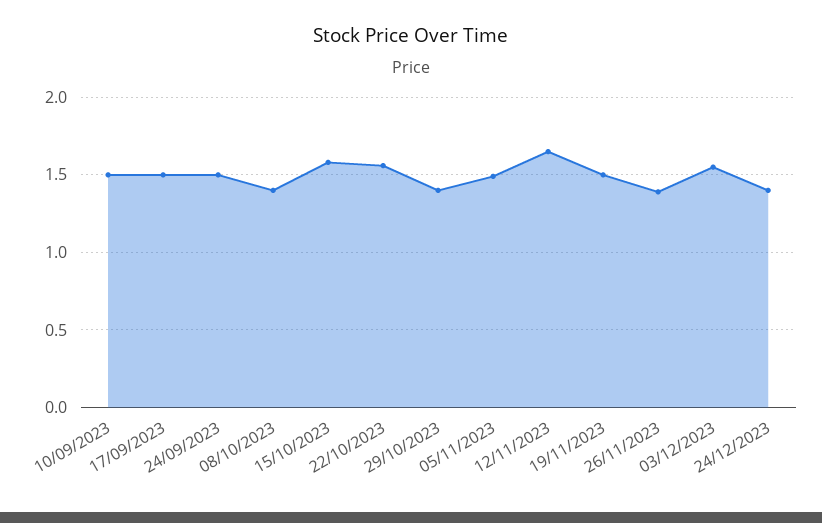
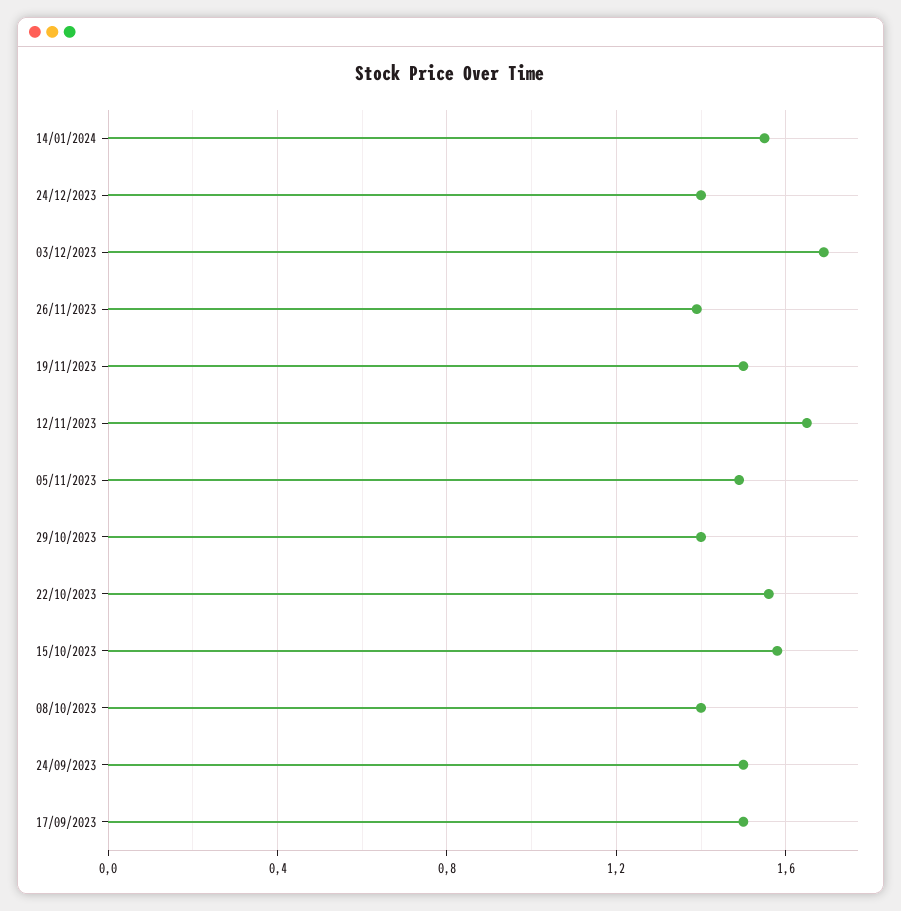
10/09/2023: 1.5 -> none
03/12/2023: 1.55 -> 1.7
14/01/2024: none -> 1.55

